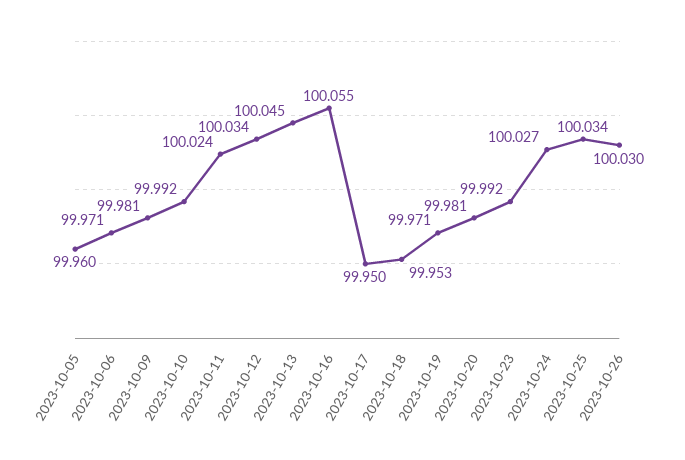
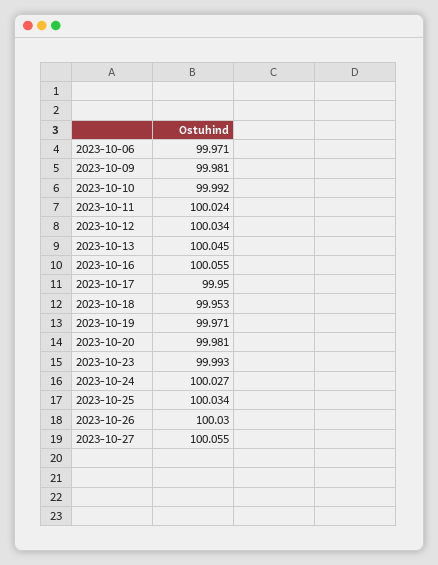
2023-10-05: 99.96 -> none
2023-10-23: 99.992 -> 99.993
2023-10-27: none -> 100.055

